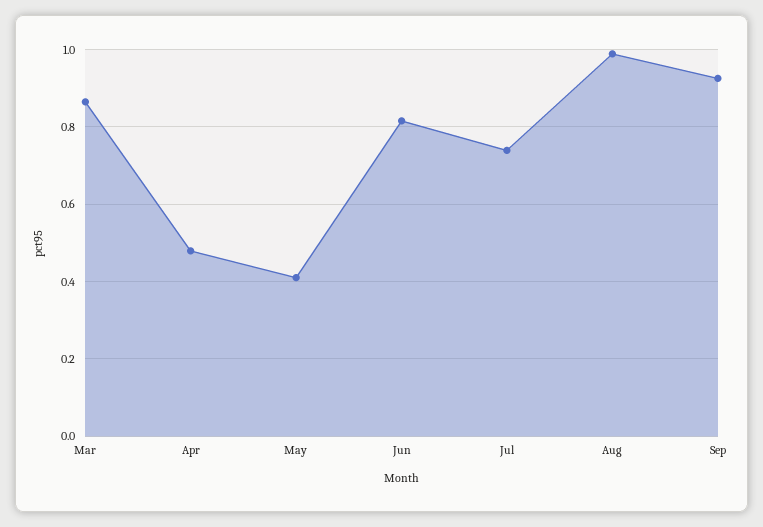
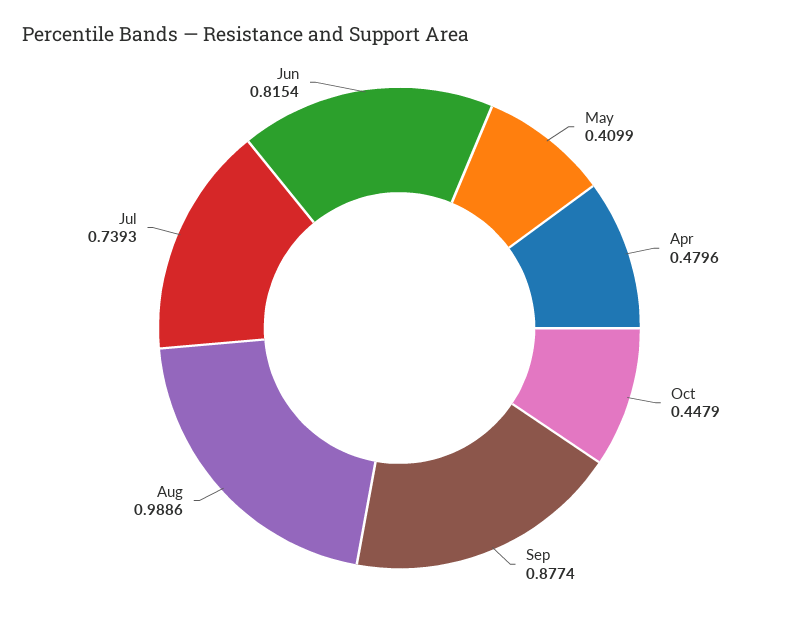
Mar: 0.86 -> none
Sep: 0.92 -> 0.8774
Oct: none -> 0.4479

